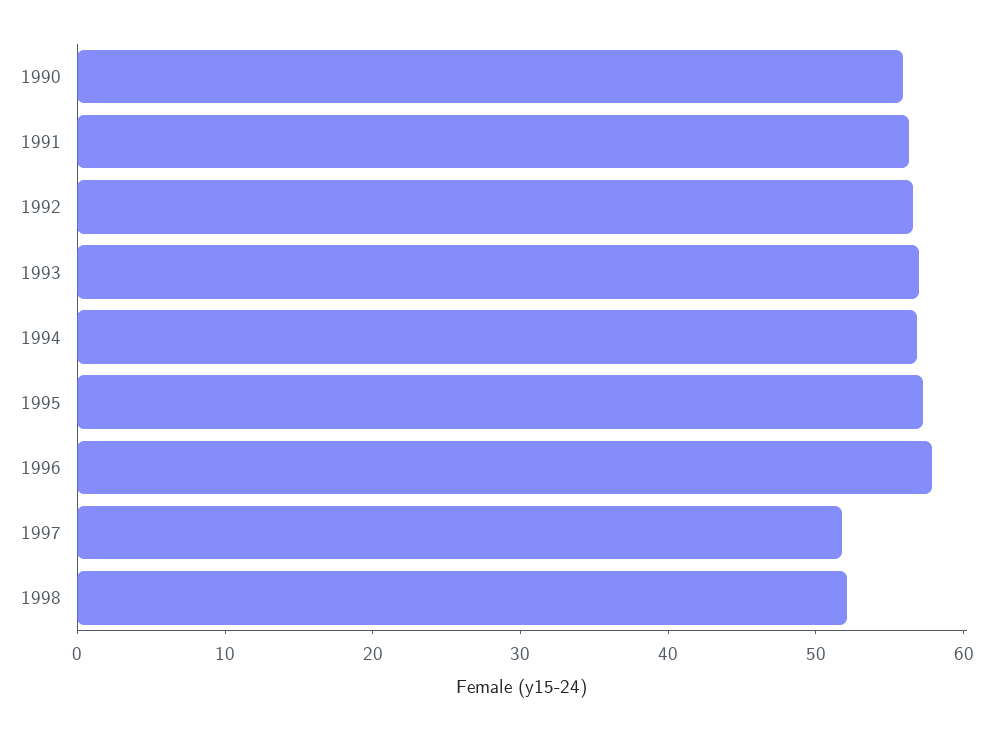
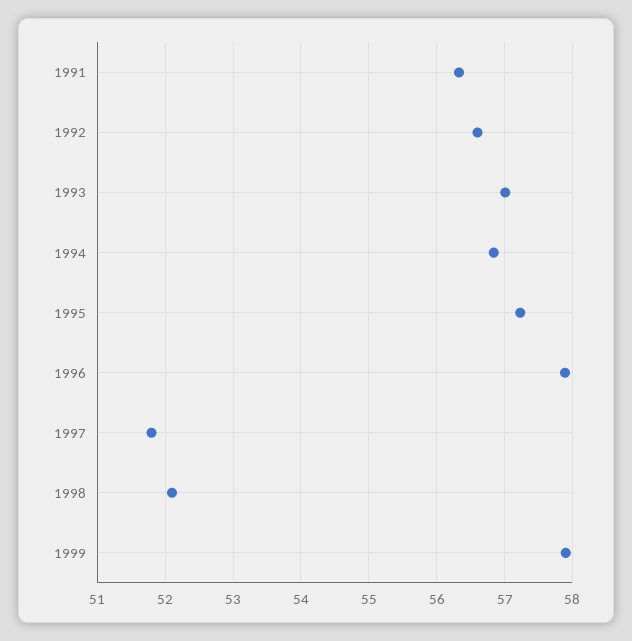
1990: 56 -> none
1999: none -> 57.9

